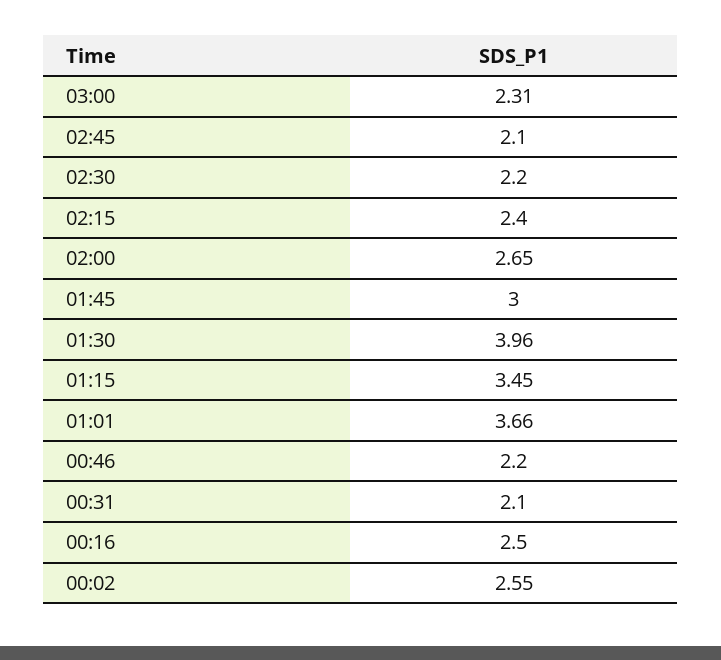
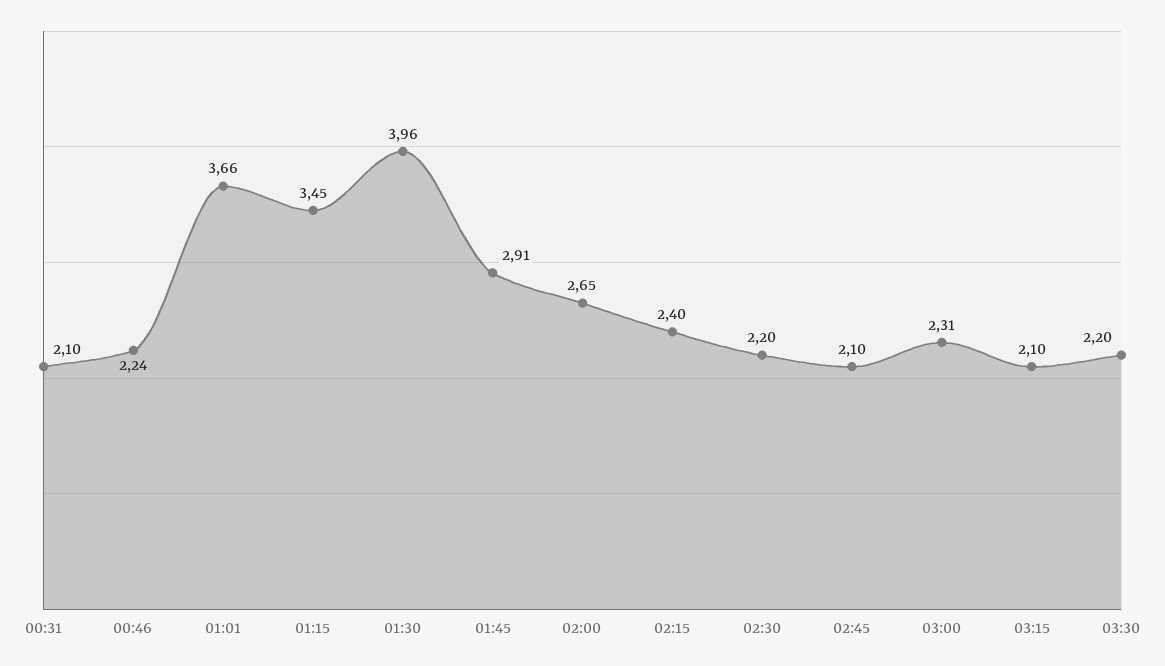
01:45: 3 -> 2.91
00:46: 2.2 -> 2.24
00:16: 2.5 -> none
00:02: 2.55 -> none
03:15: none -> 2.1
03:30: none -> 2.2

